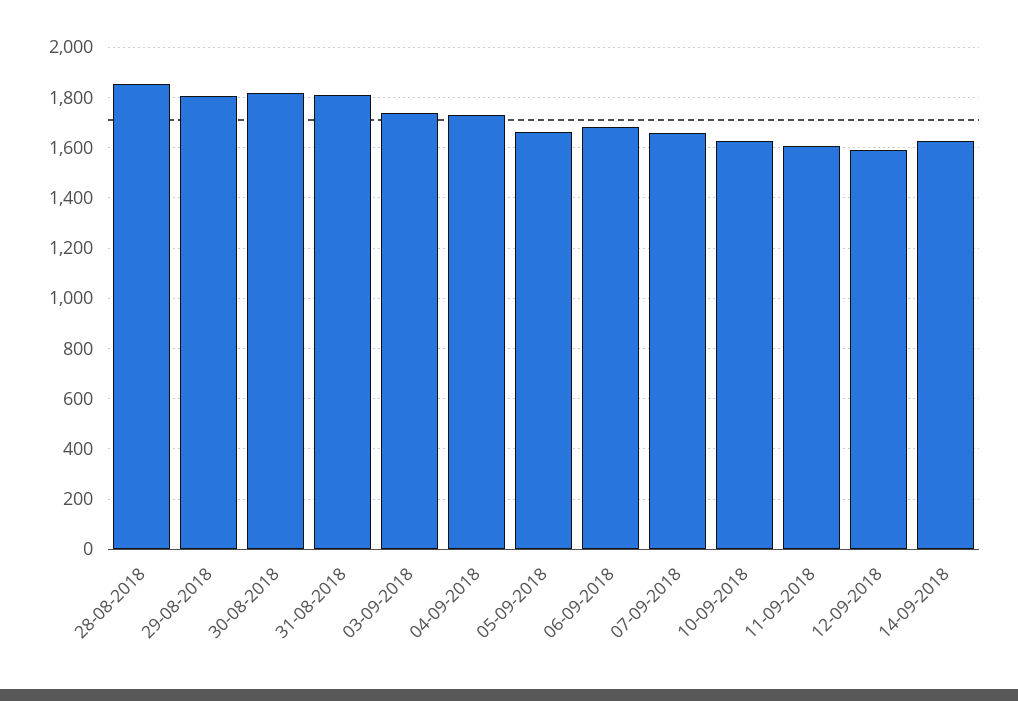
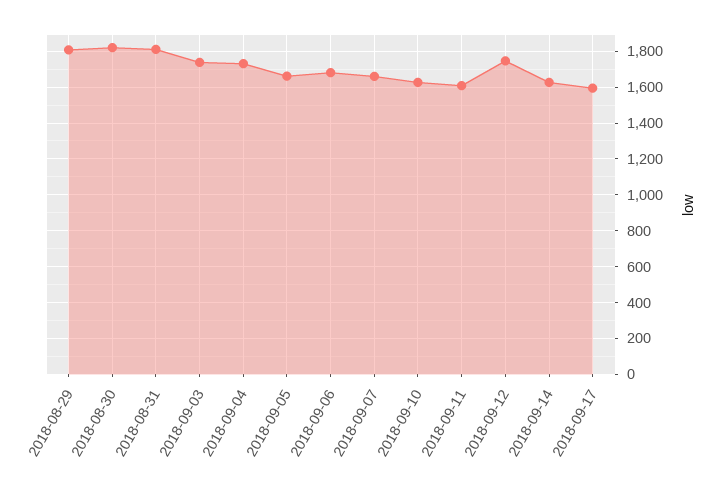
28-08-2018: 1850 -> none
12-09-2018: 1600 -> 1750
2018-09-17: none -> 1600

